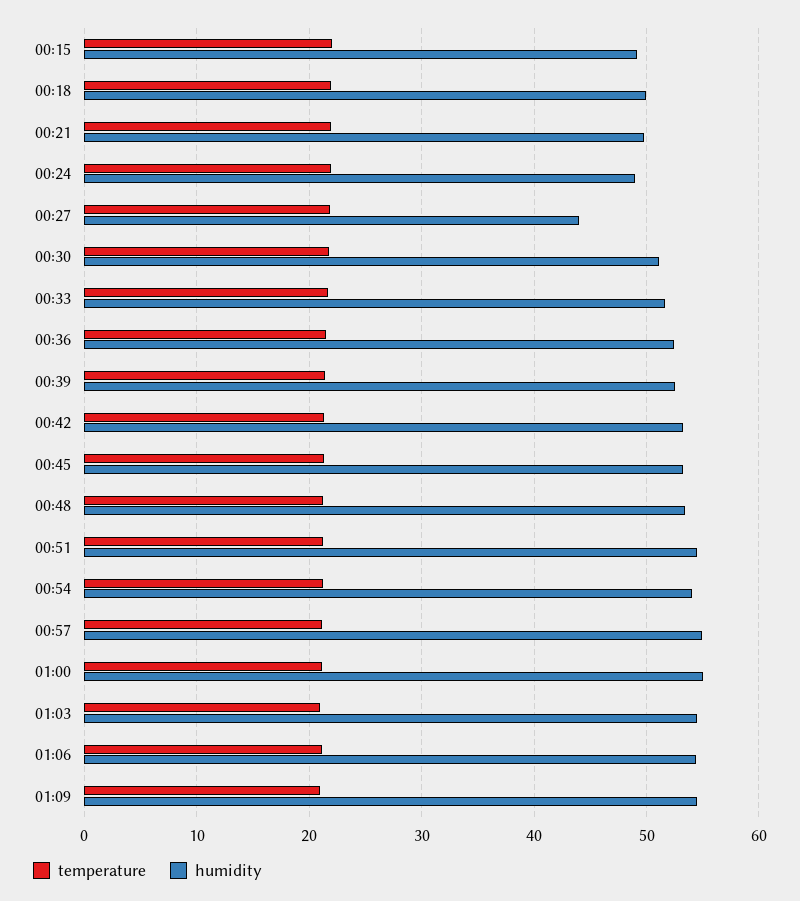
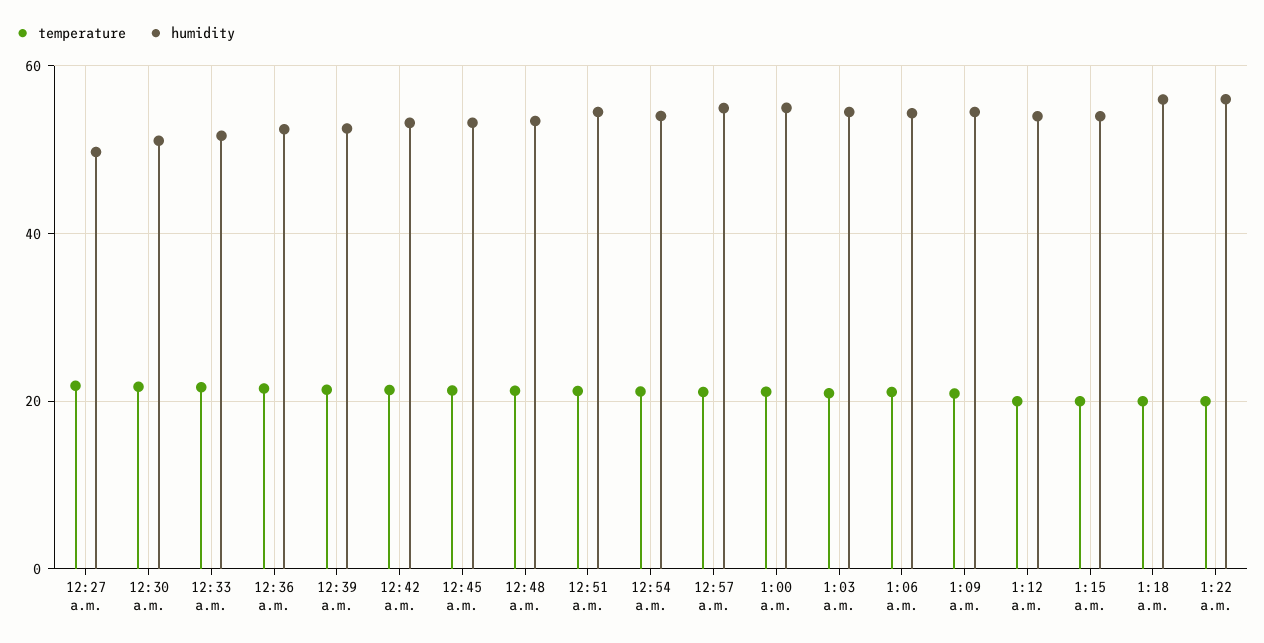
temperature, 00:15: 22 -> none
humidity, 00:15: 49 -> none
temperature, 00:18: 22 -> none
humidity, 00:18: 50 -> none
temperature, 00:21: 22 -> none
humidity, 00:21: 50 -> none
temperature, 00:24: 22 -> none
humidity, 00:24: 49 -> none
humidity, 00:27: 44 -> 50
temperature, 1:12 a.m.: none -> 20
humidity, 1:12 a.m.: none -> 54
temperature, 1:15 a.m.: none -> 20
humidity, 1:15 a.m.: none -> 54
temperature, 1:18 a.m.: none -> 20
humidity, 1:18 a.m.: none -> 56
temperature, 1:22 a.m.: none -> 20
humidity, 1:22 a.m.: none -> 56

